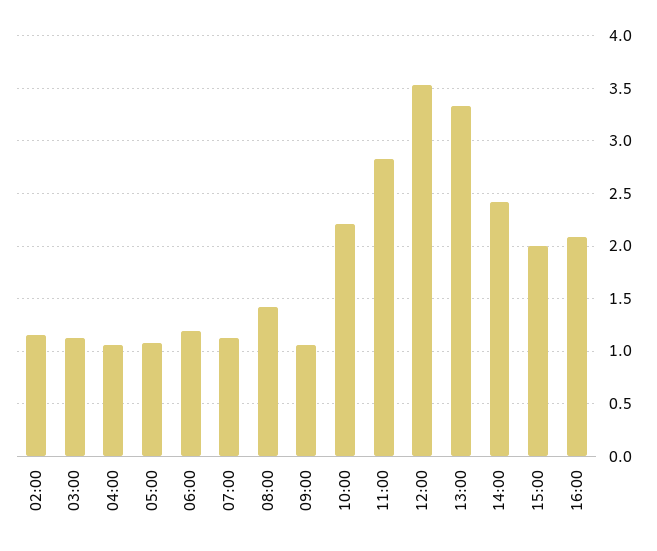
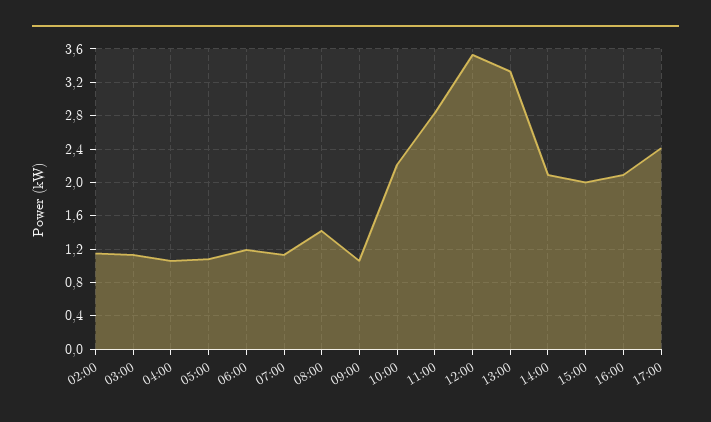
14:00: 2.4 -> 2.1
17:00: none -> 2.4

